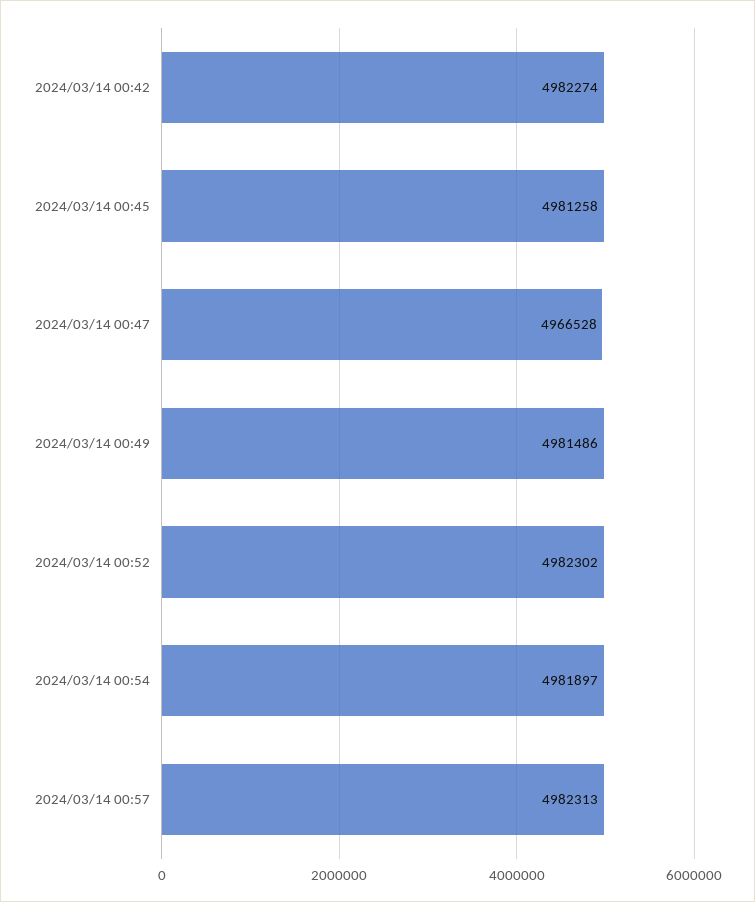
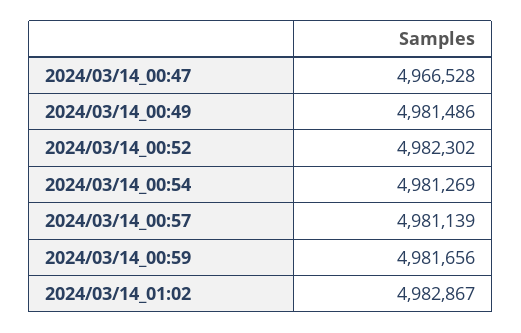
2024/03/14 00:42: 4982274 -> none
2024/03/14 00:45: 4981258 -> none
2024/03/14 00:54: 4981897 -> 4981269
2024/03/14 00:57: 4982313 -> 4981139
2024/03/14_00:59: none -> 4981656
2024/03/14_01:02: none -> 4982867

